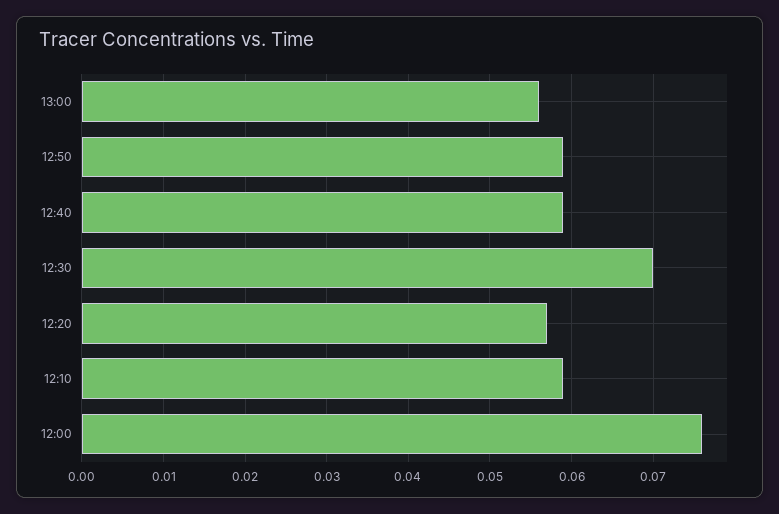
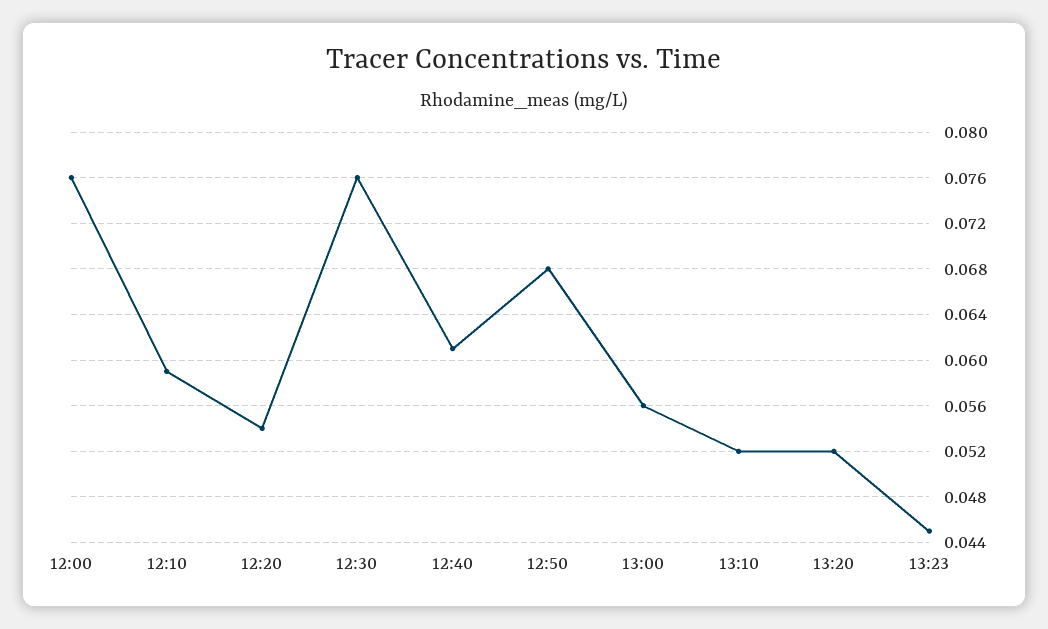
12:50: 0.059 -> 0.068
12:40: 0.059 -> 0.061
12:30: 0.07 -> 0.076
12:20: 0.057 -> 0.054
13:10: none -> 0.052
13:20: none -> 0.052
13:23: none -> 0.045

